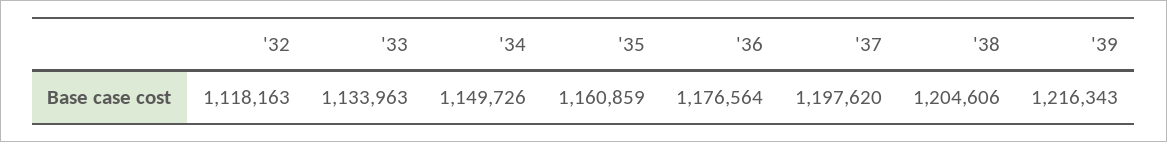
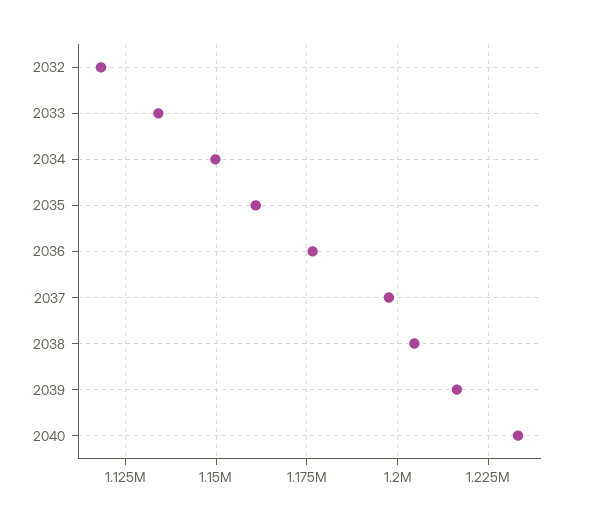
2040: none -> 1232500

